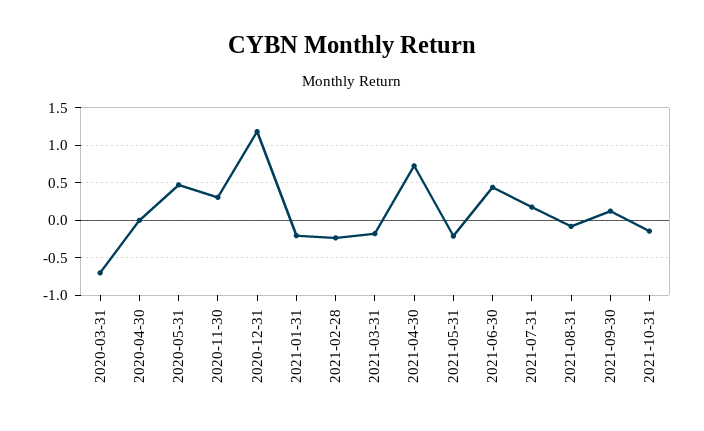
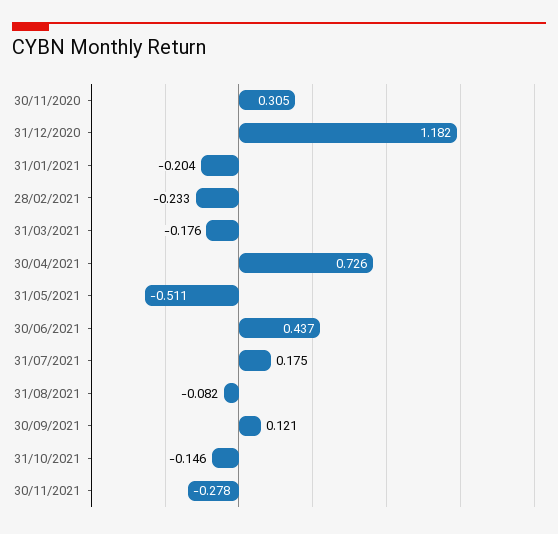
2020-03-31: -0.7 -> none
2020-04-30: 0 -> none
2020-05-31: 0.5 -> none
2021-05-31: -0.2 -> -0.511
30/11/2021: none -> -0.278

